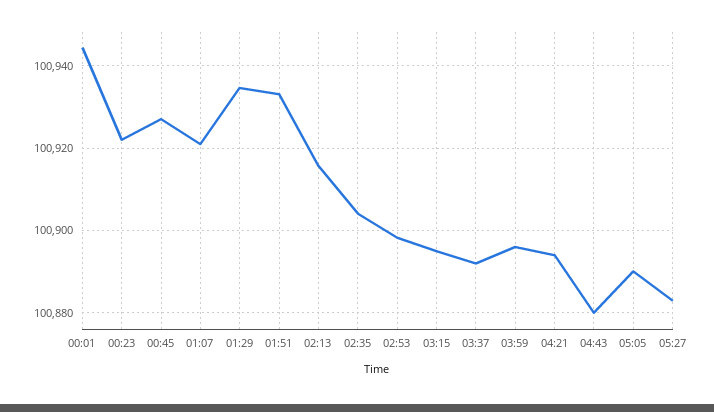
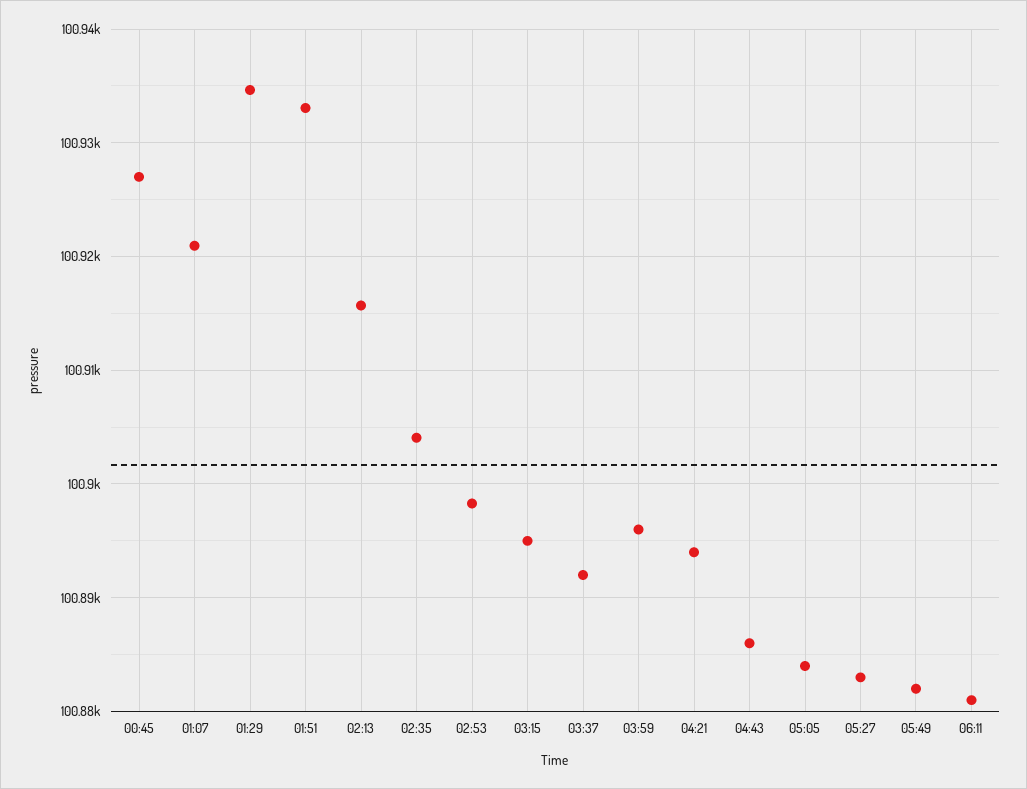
00:01: 100944 -> none
00:23: 100922 -> none
04:43: 100880 -> 100886
05:05: 100890 -> 100884
05:49: none -> 100882
06:11: none -> 100881

